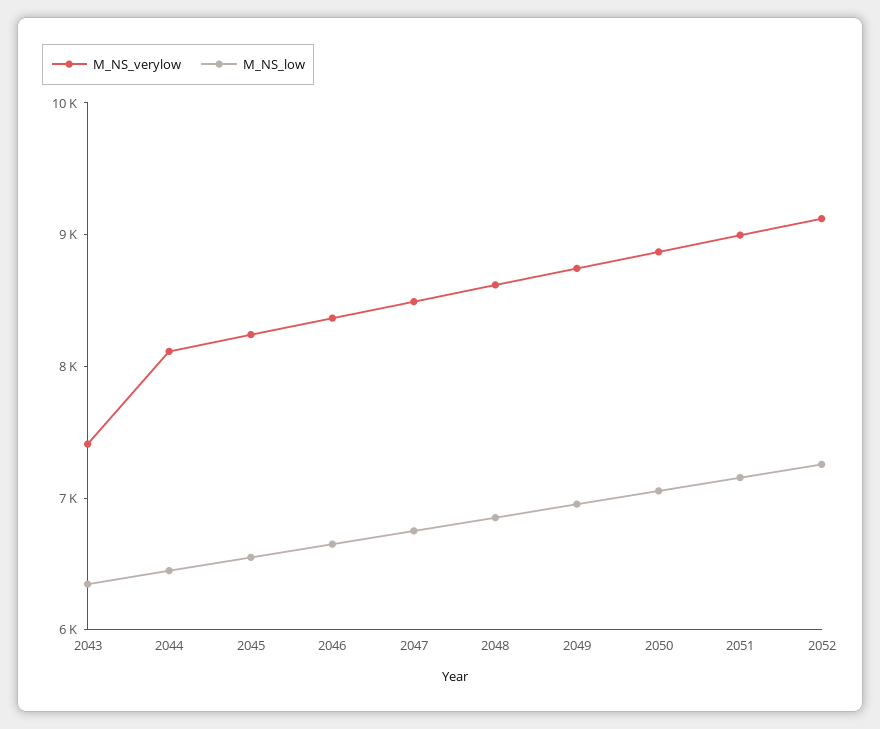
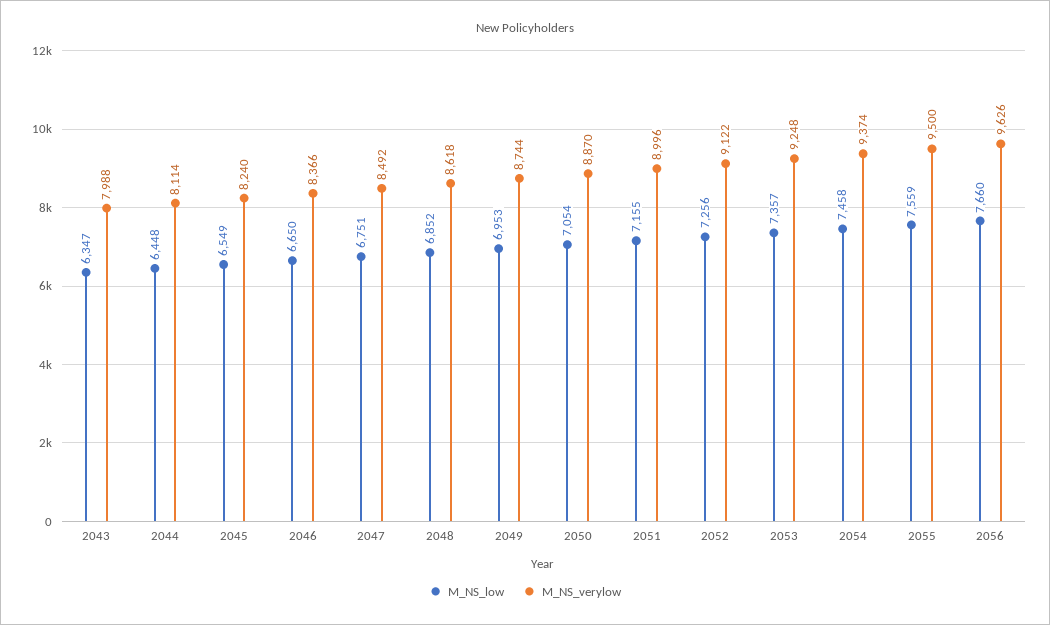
M_NS_verylow, 2043: 7400 -> 7988
M_NS_low, 2053: none -> 7357
M_NS_verylow, 2053: none -> 9248
M_NS_low, 2054: none -> 7458
M_NS_verylow, 2054: none -> 9374
M_NS_low, 2055: none -> 7559
M_NS_verylow, 2055: none -> 9500
M_NS_low, 2056: none -> 7660
M_NS_verylow, 2056: none -> 9626

